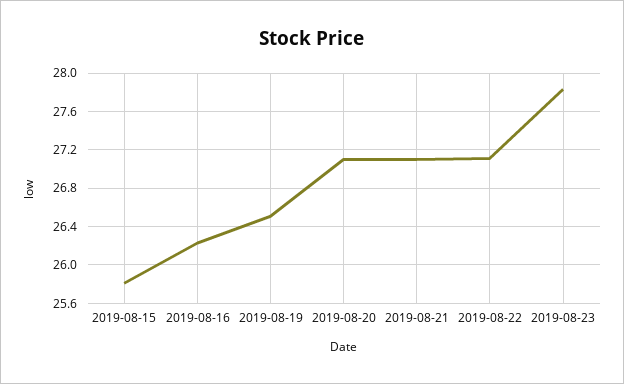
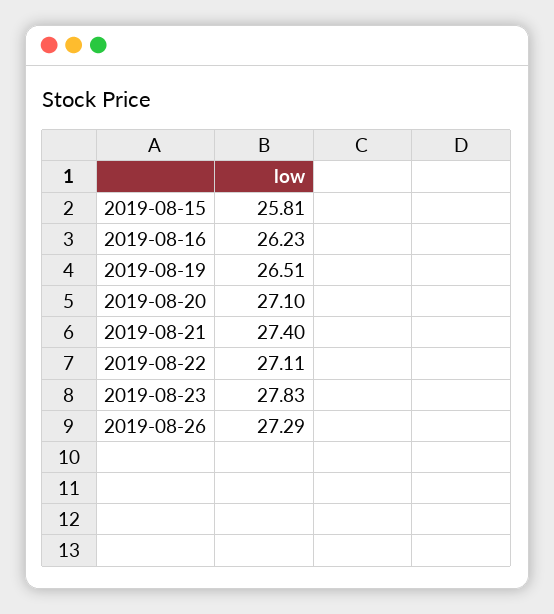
2019-08-21: 27.1 -> 27.4
2019-08-26: none -> 27.29

